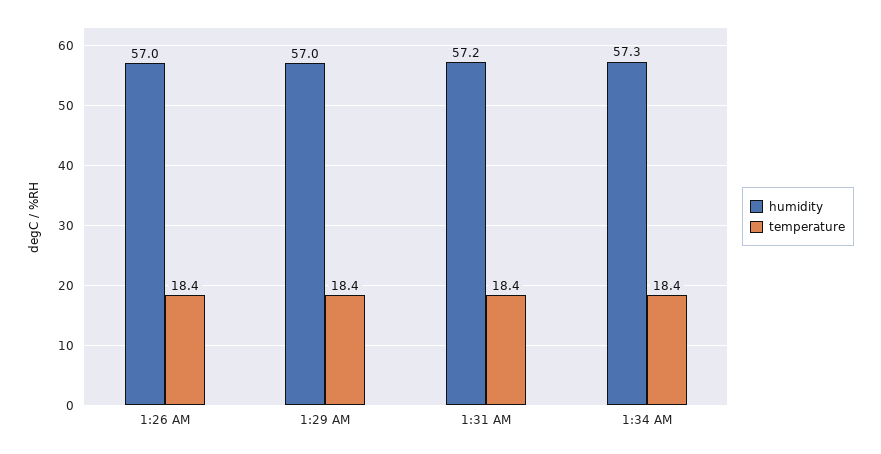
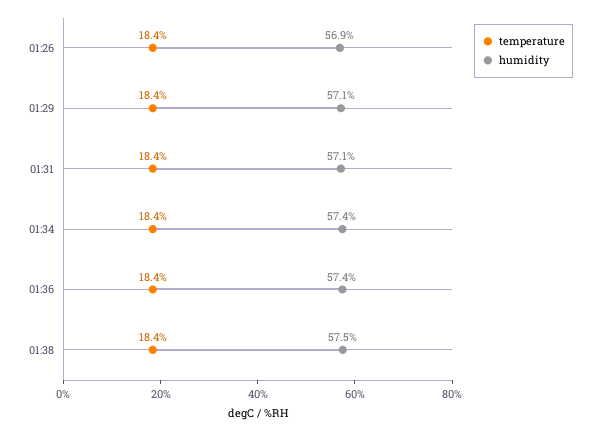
humidity, 1:26 AM: 57 -> 56.9
humidity, 1:29 AM: 57 -> 57.1
humidity, 1:31 AM: 57.2 -> 57.1
humidity, 1:34 AM: 57.3 -> 57.4
temperature, 01:36: none -> 18.4
humidity, 01:36: none -> 57.4
temperature, 01:38: none -> 18.4
humidity, 01:38: none -> 57.5

